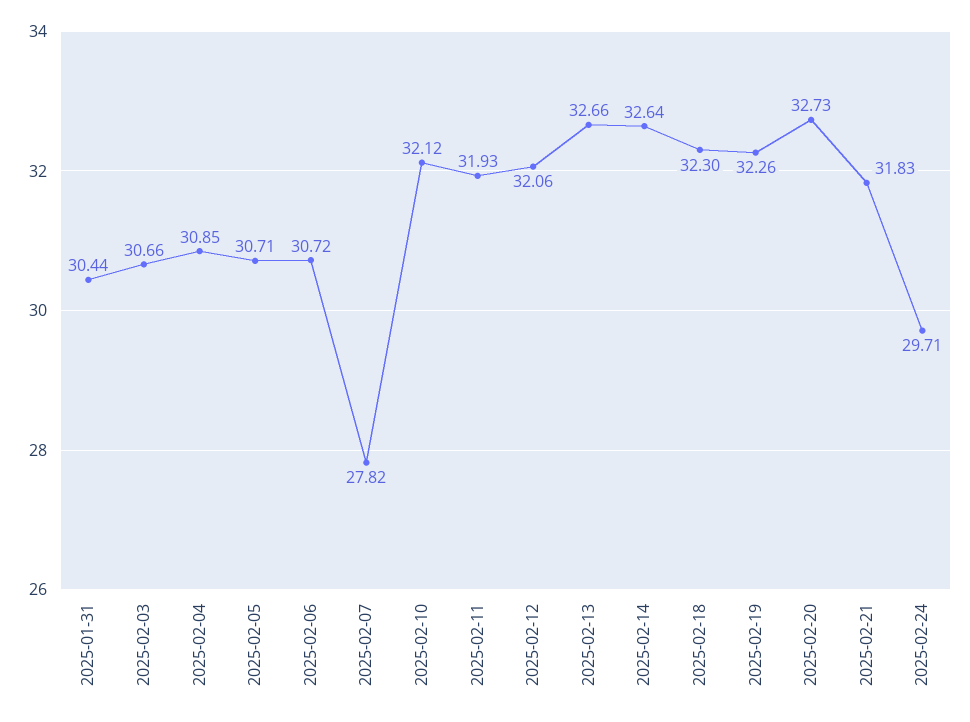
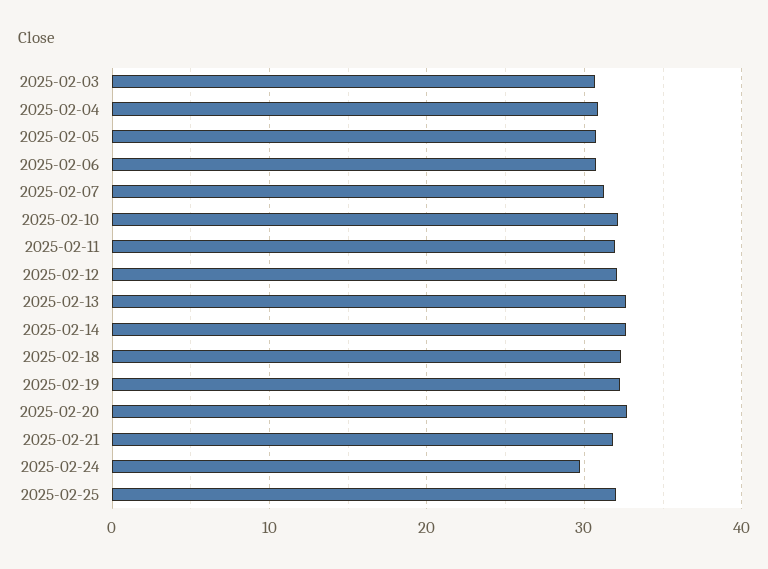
2025-01-31: 30.44 -> none
2025-02-07: 27.82 -> 31
2025-02-25: none -> 32

